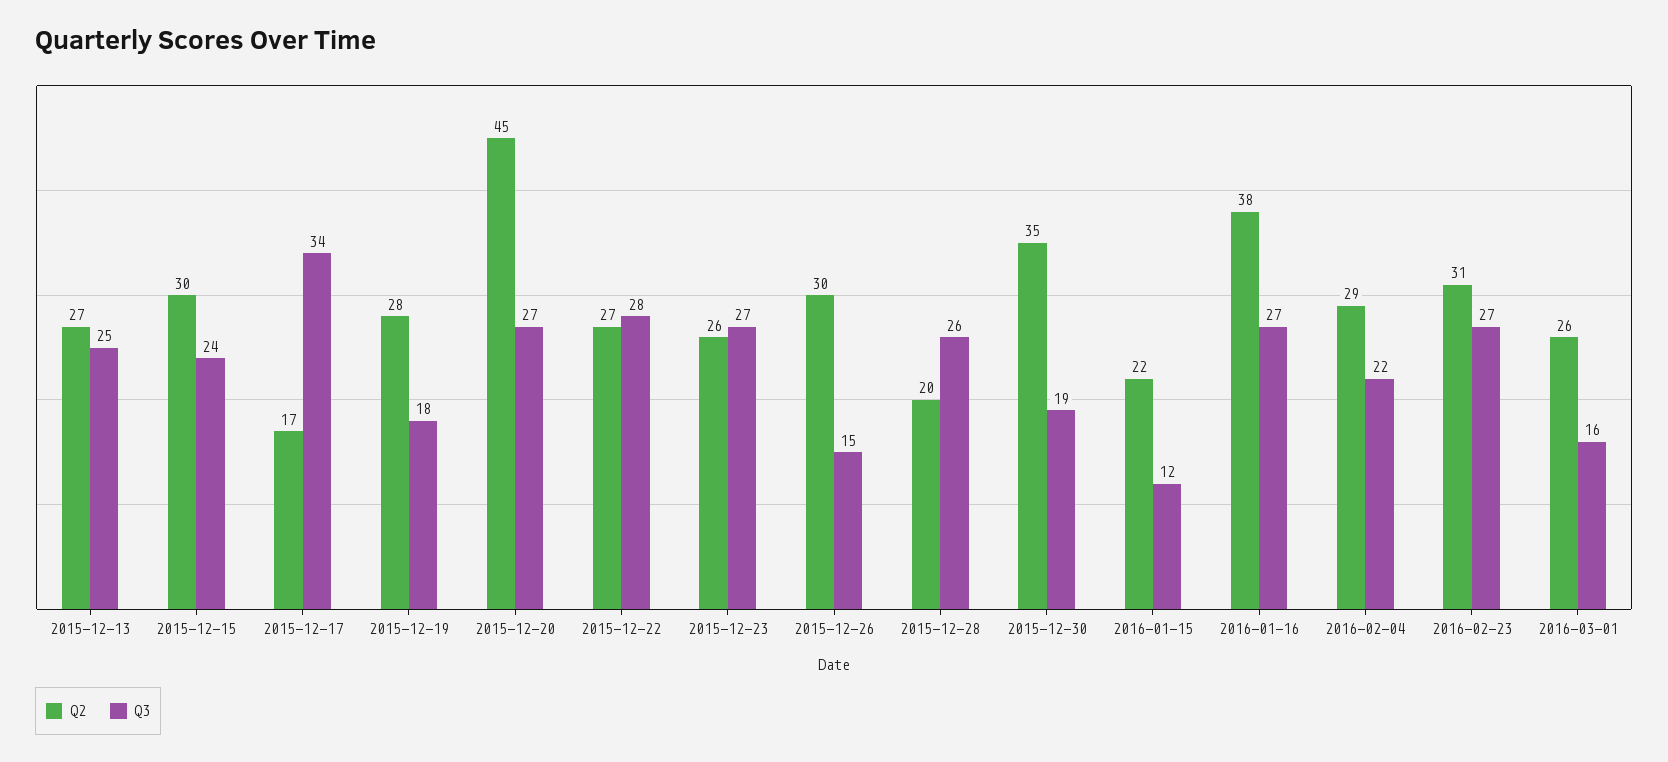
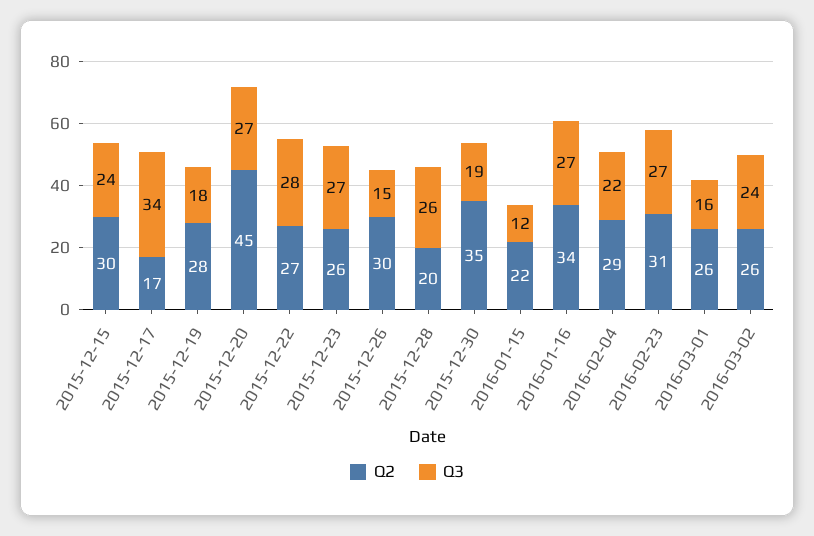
Q2, 2015-12-13: 27 -> none
Q3, 2015-12-13: 25 -> none
Q2, 2016-01-16: 38 -> 34
Q2, 2016-03-02: none -> 26
Q3, 2016-03-02: none -> 24

